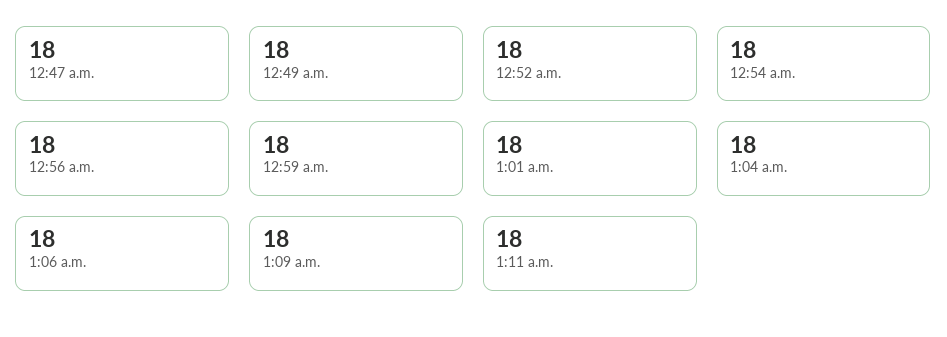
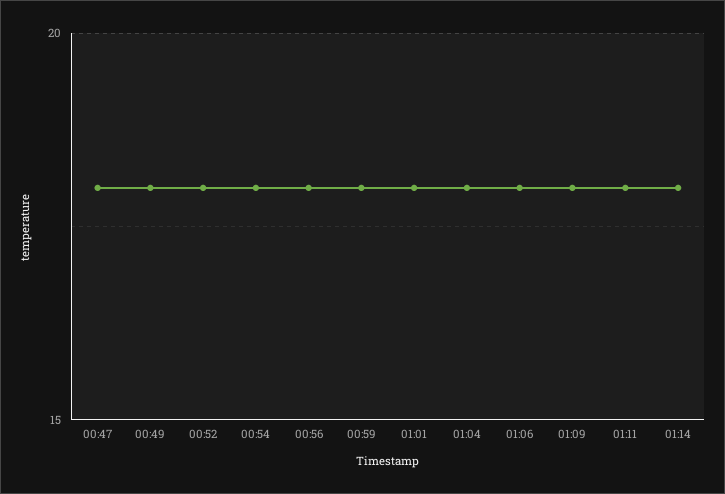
01:14: none -> 18

